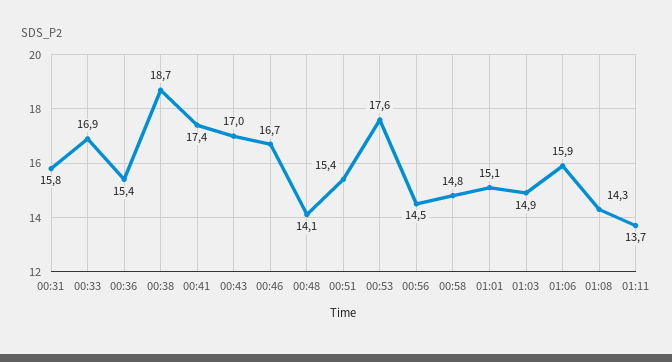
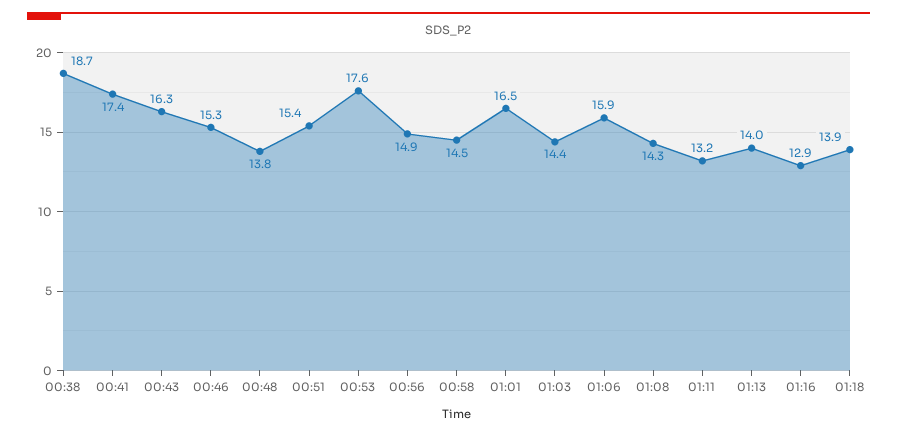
00:31: 15.8 -> none
00:33: 16.9 -> none
00:36: 15.4 -> none
00:43: 17 -> 16.3
00:46: 16.7 -> 15.3
00:48: 14.1 -> 13.8
00:56: 14.5 -> 14.9
00:58: 14.8 -> 14.5
01:01: 15.1 -> 16.5
01:03: 14.9 -> 14.4
01:11: 13.7 -> 13.2
01:13: none -> 14
01:16: none -> 12.9
01:18: none -> 13.9

